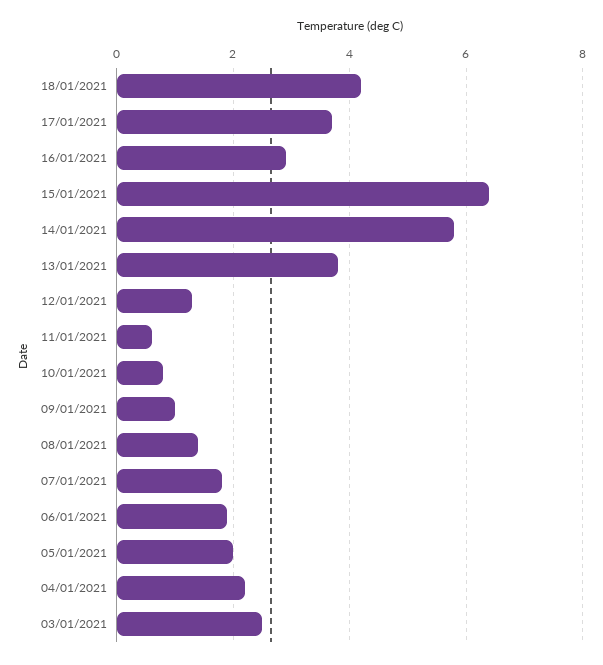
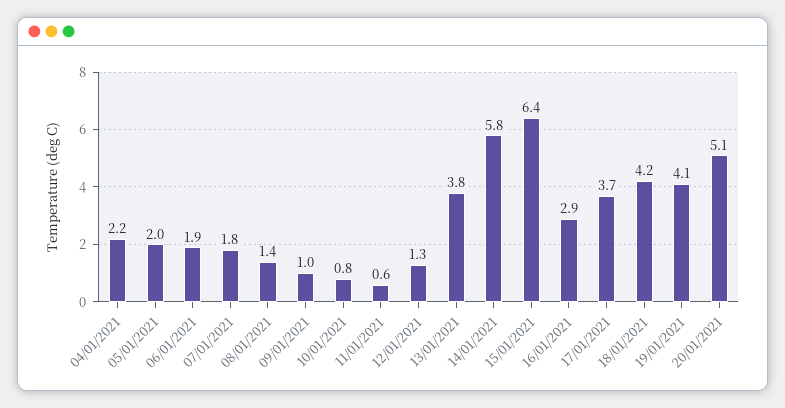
03/01/2021: 2.5 -> none
19/01/2021: none -> 4.1
20/01/2021: none -> 5.1

